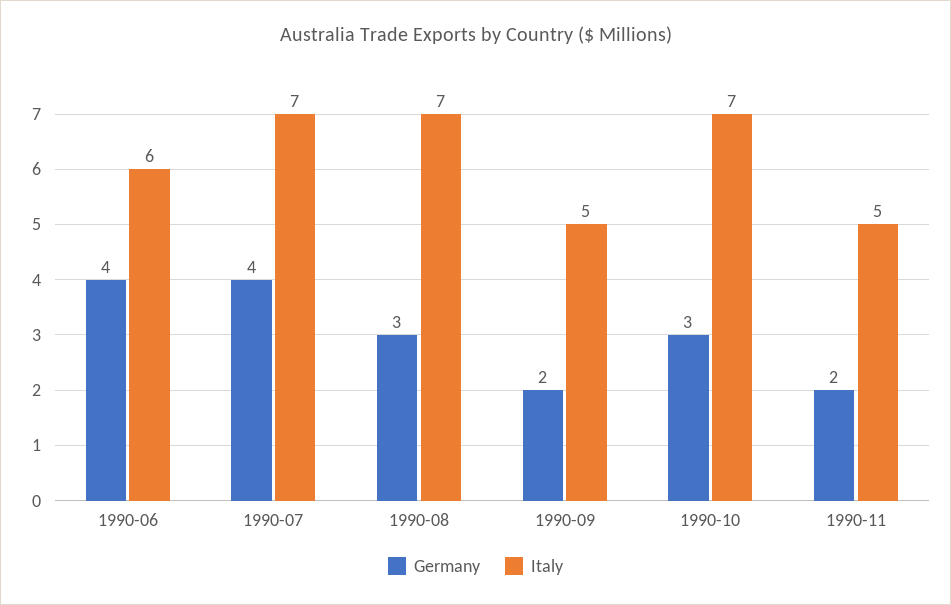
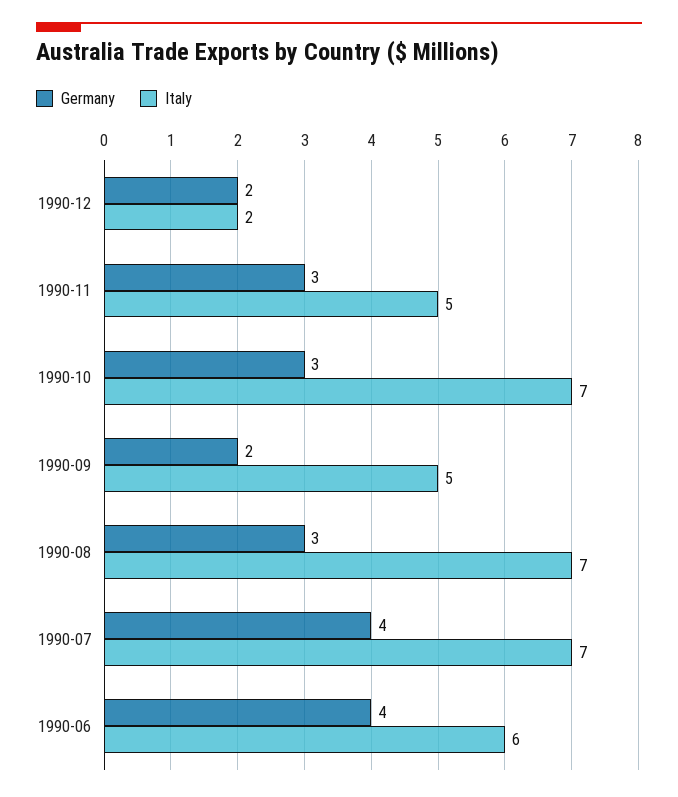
Germany, 1990-11: 2 -> 3
Germany, 1990-12: none -> 2
Italy, 1990-12: none -> 2

